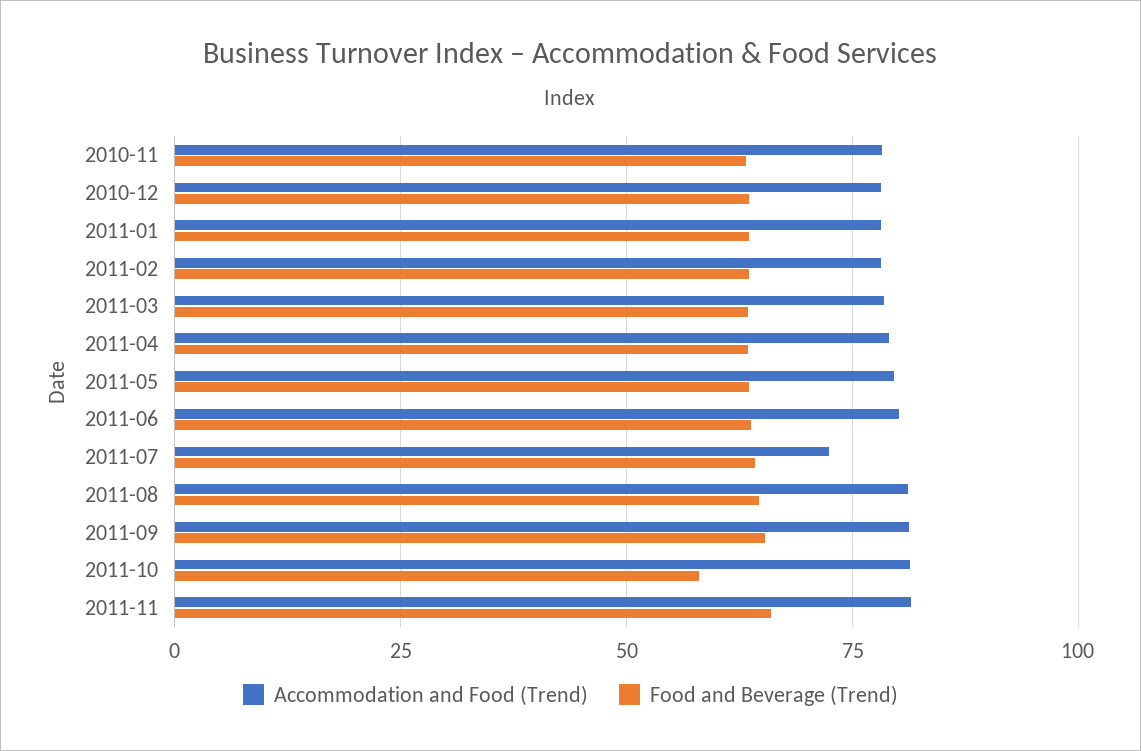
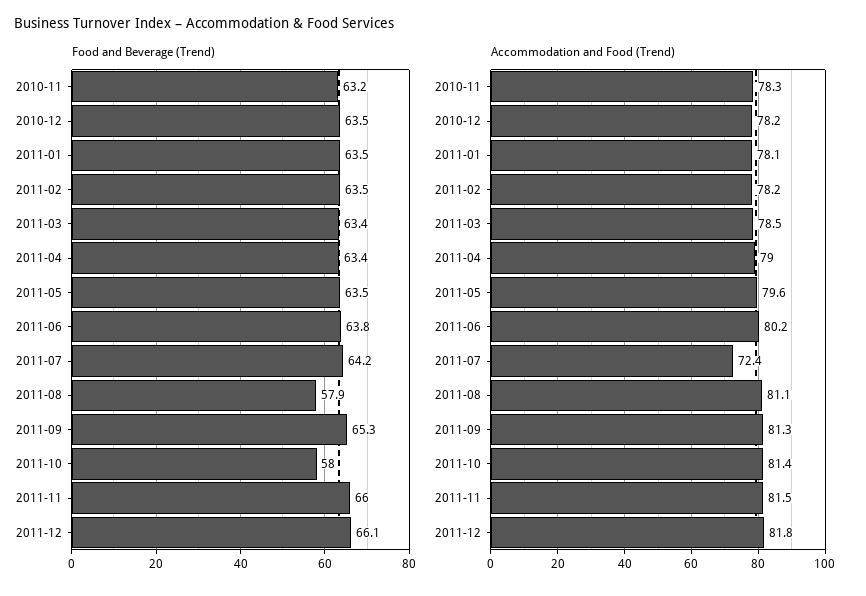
Food and Beverage (Trend), 2011-08: 65 -> 57.9
Food and Beverage (Trend), 2011-12: none -> 66.1
Accommodation and Food (Trend), 2011-12: none -> 81.8

